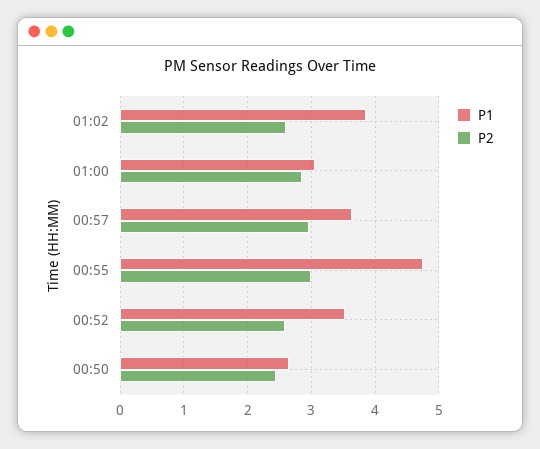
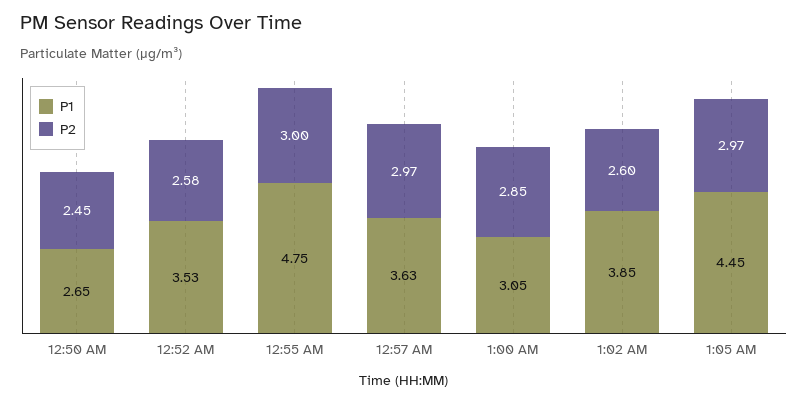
P1, 1:05 AM: none -> 4.45
P2, 1:05 AM: none -> 2.97

